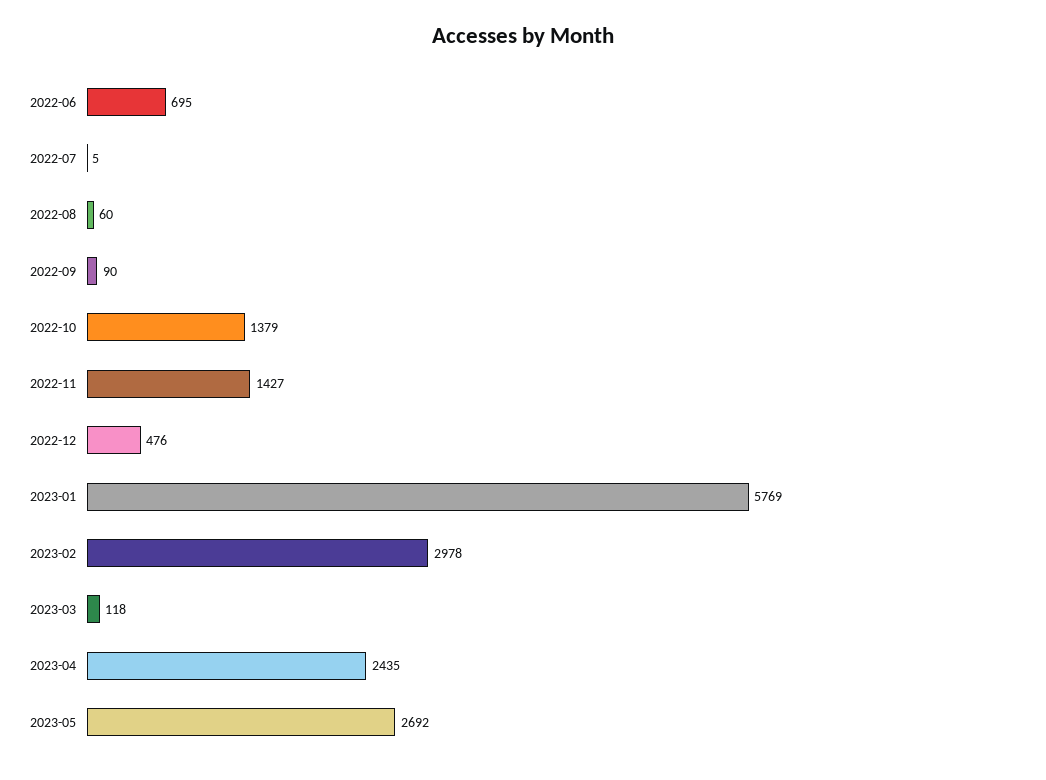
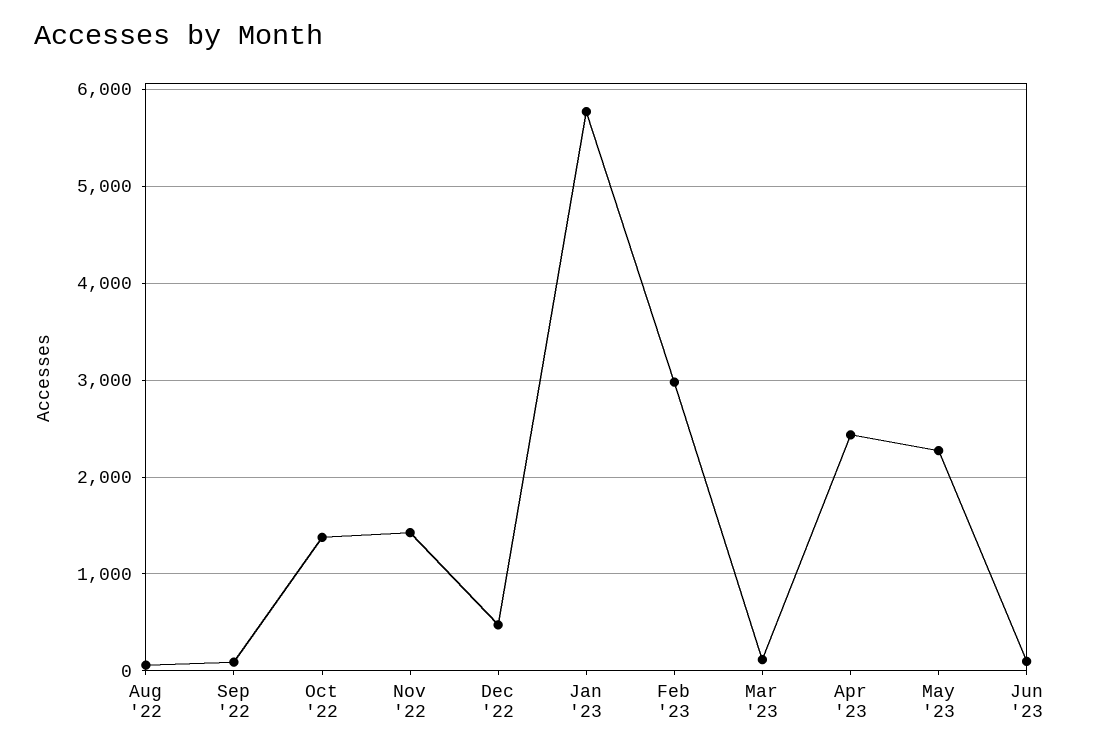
2022-06: 695 -> none
2022-07: 5 -> none
2023-05: 2692 -> 2300
Jun '23: none -> 100

